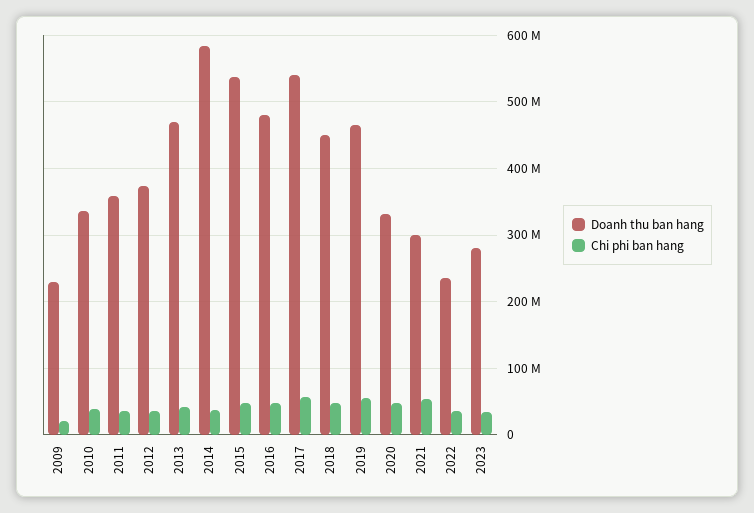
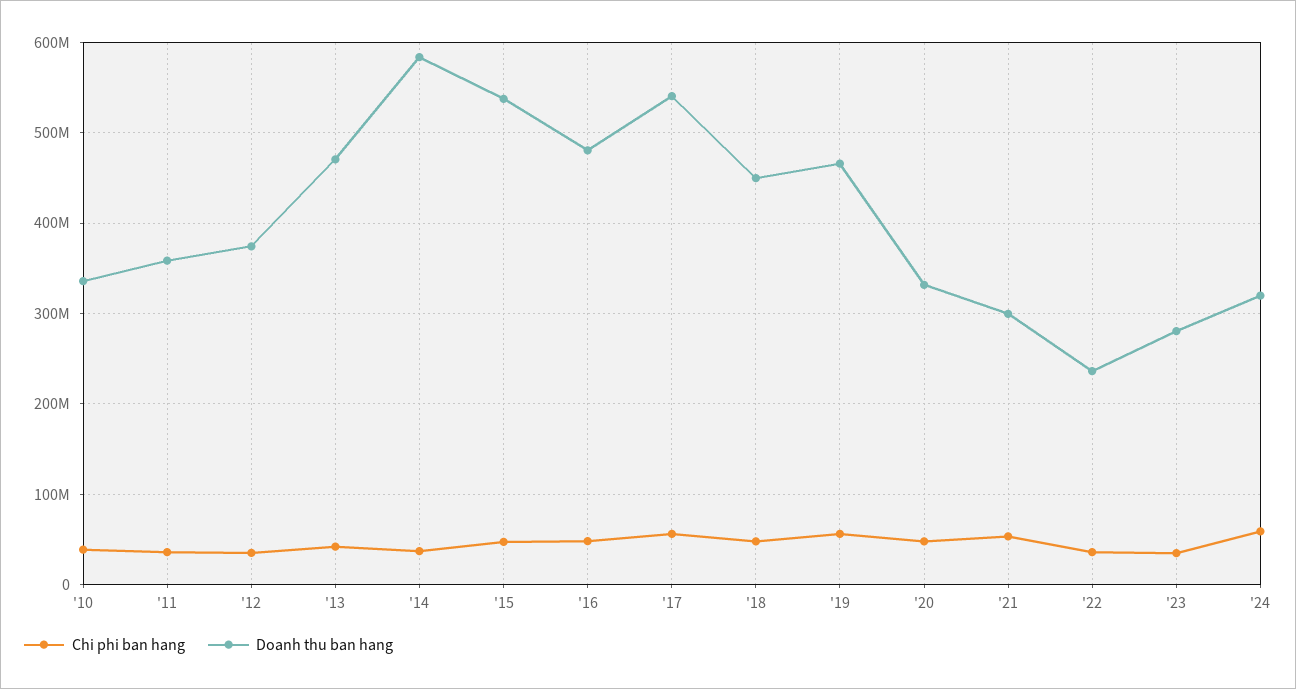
Doanh thu ban hang, 2009: 230000000 -> none
Chi phi ban hang, 2009: 20000000 -> none
Chi phi ban hang, '24: none -> 60000000
Doanh thu ban hang, '24: none -> 320000000

